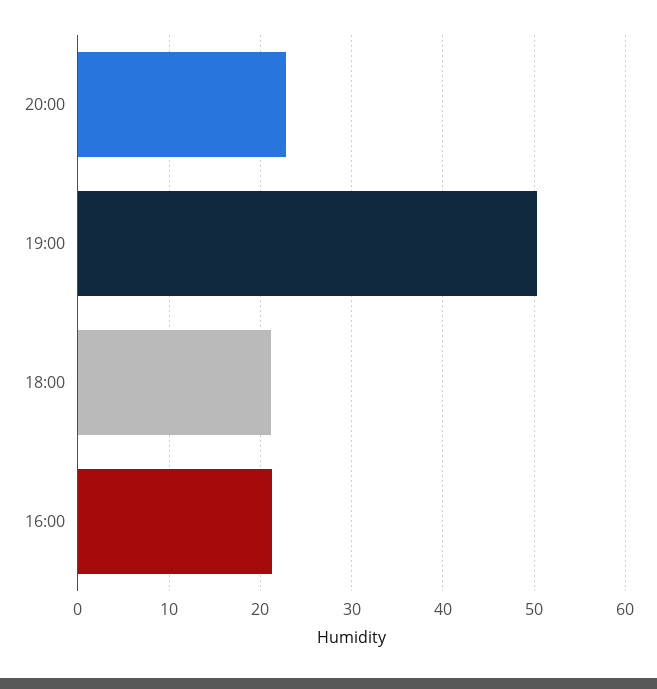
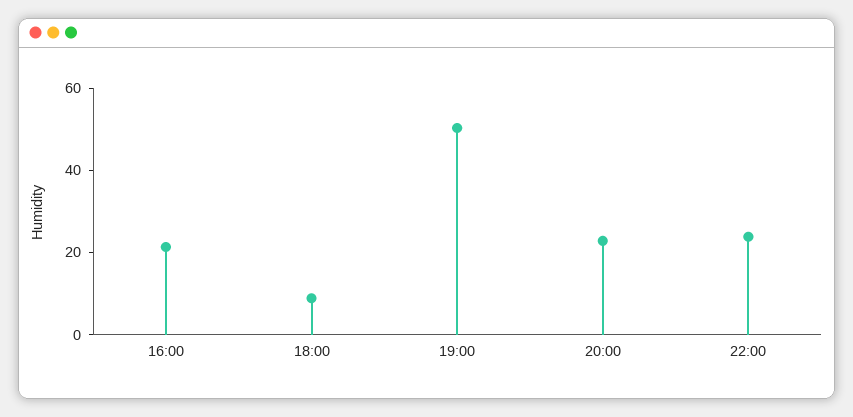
18:00: 21 -> 10
22:00: none -> 25

